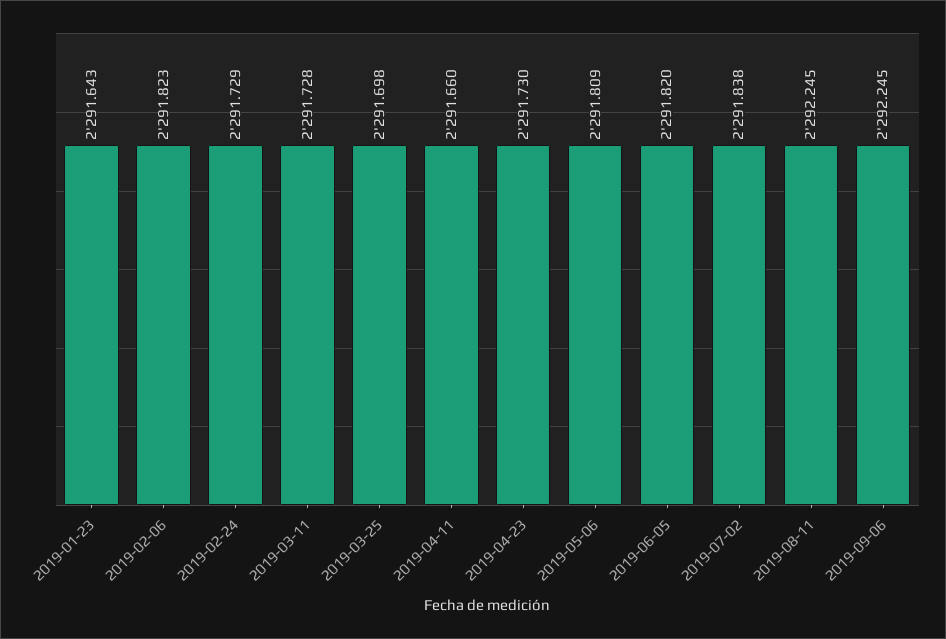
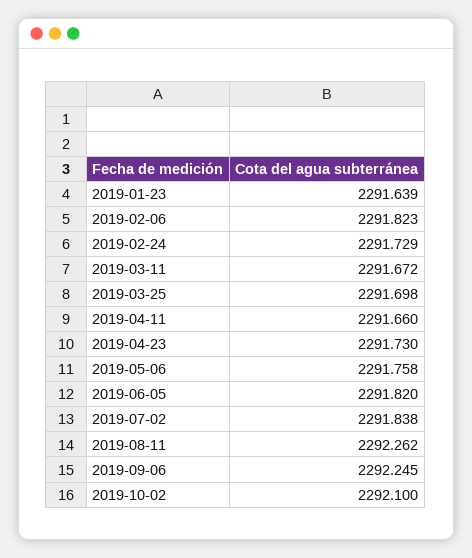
2019-01-23: 2291.643 -> 2291.639
2019-03-11: 2291.728 -> 2291.672
2019-05-06: 2291.809 -> 2291.758
2019-08-11: 2292.245 -> 2292.262
2019-10-02: none -> 2292.1

